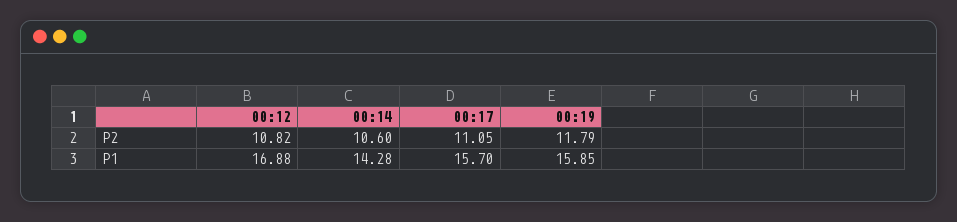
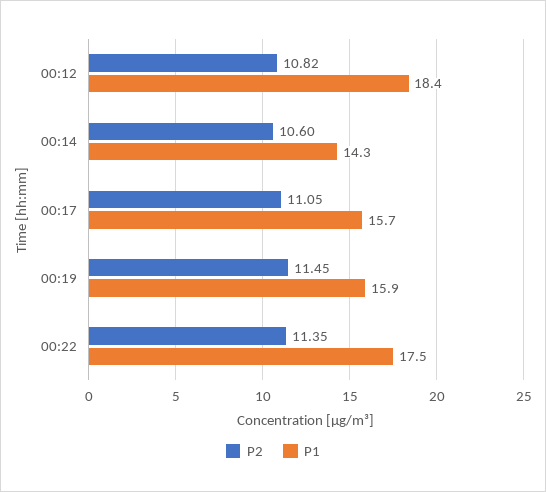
P2, 00:19: 11.79 -> 11.45
P1, 00:12: 16.88 -> 18.4
P2, 00:22: none -> 11.35
P1, 00:22: none -> 17.5

